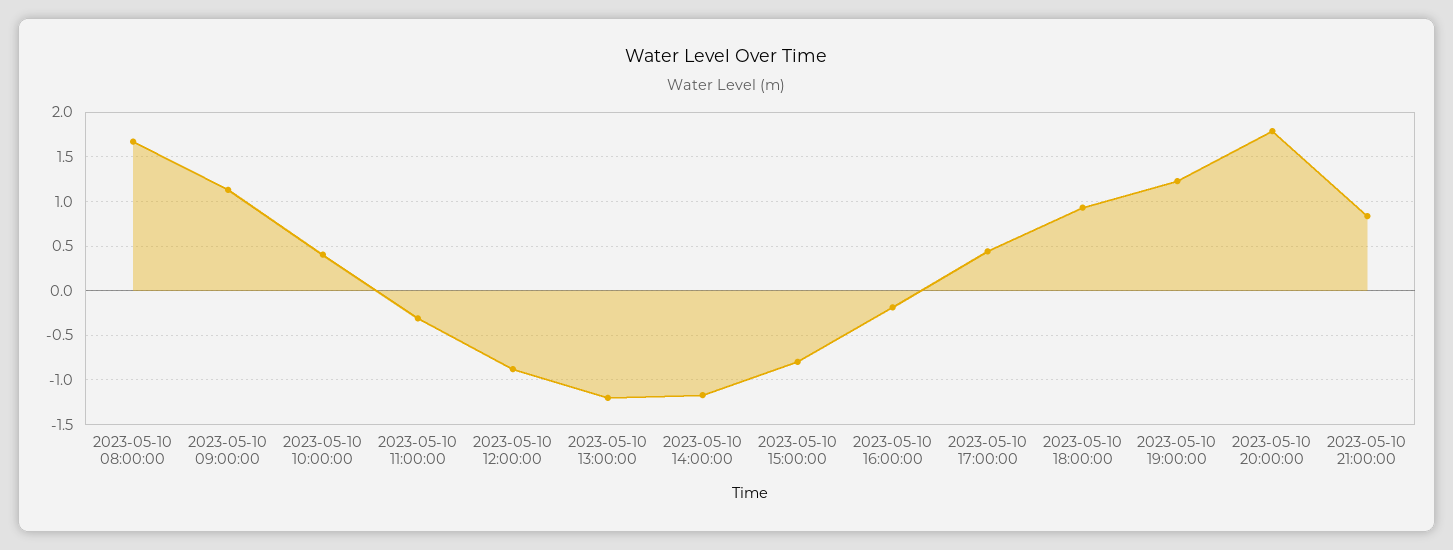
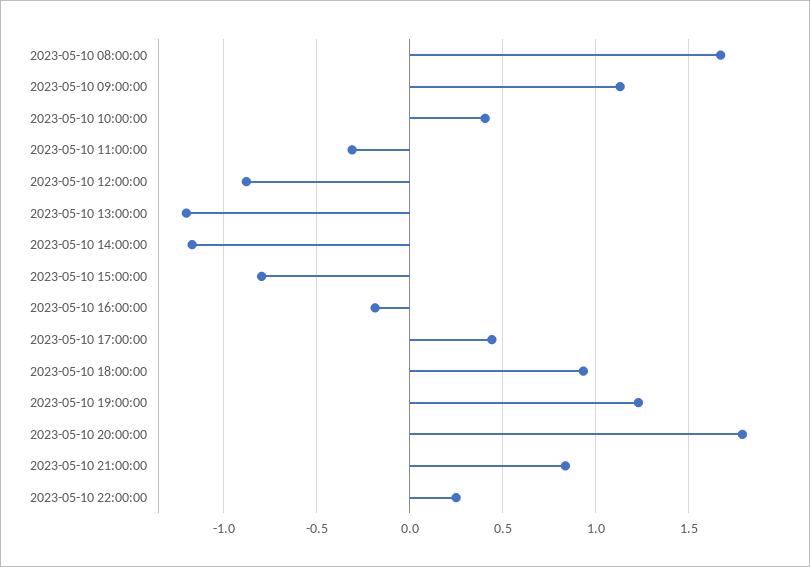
2023-05-10 22:00:00: none -> 0.25

